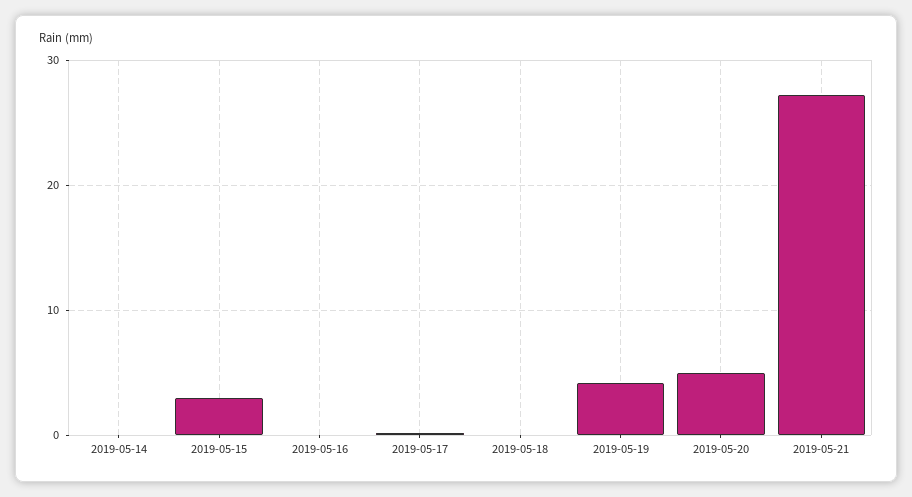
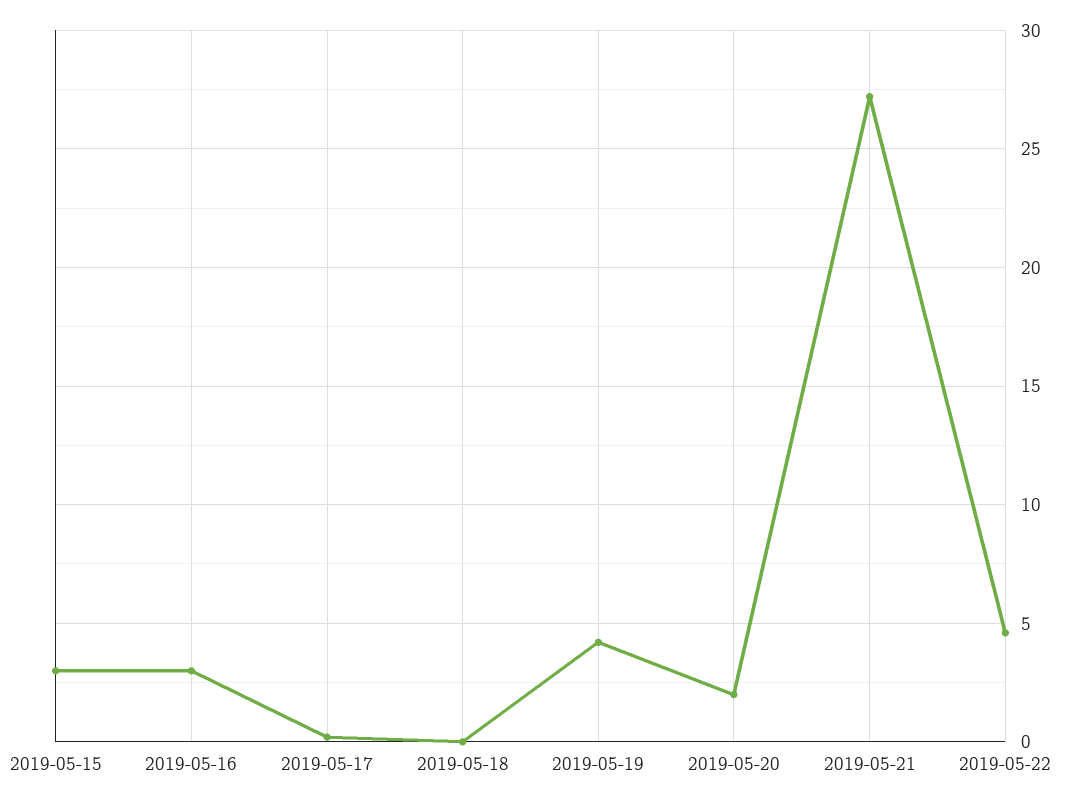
2019-05-14: 0 -> none
2019-05-16: 0 -> 3
2019-05-20: 5 -> 2
2019-05-22: none -> 4.5

